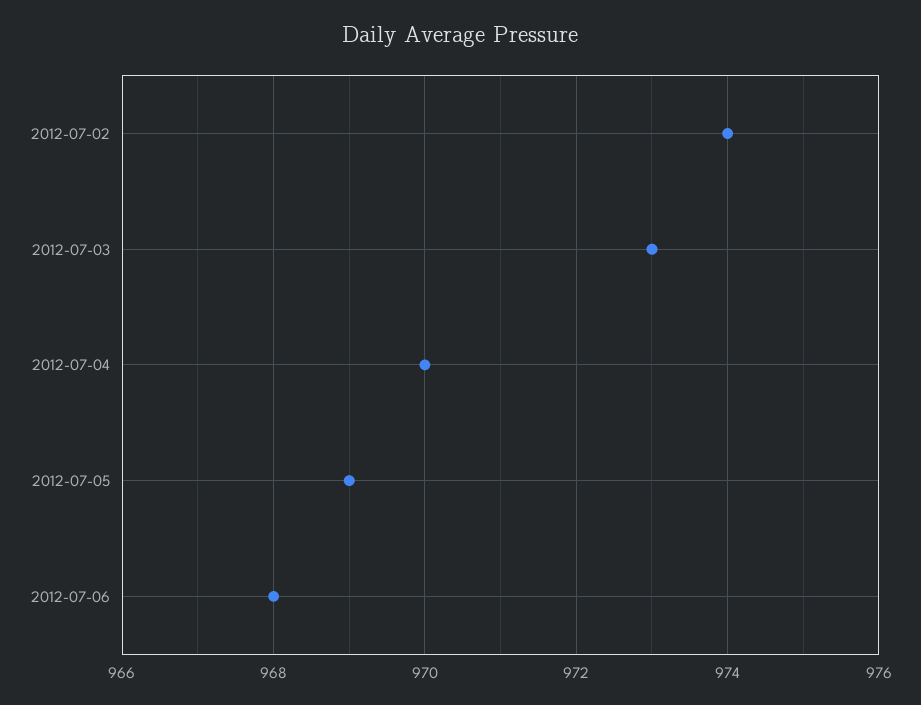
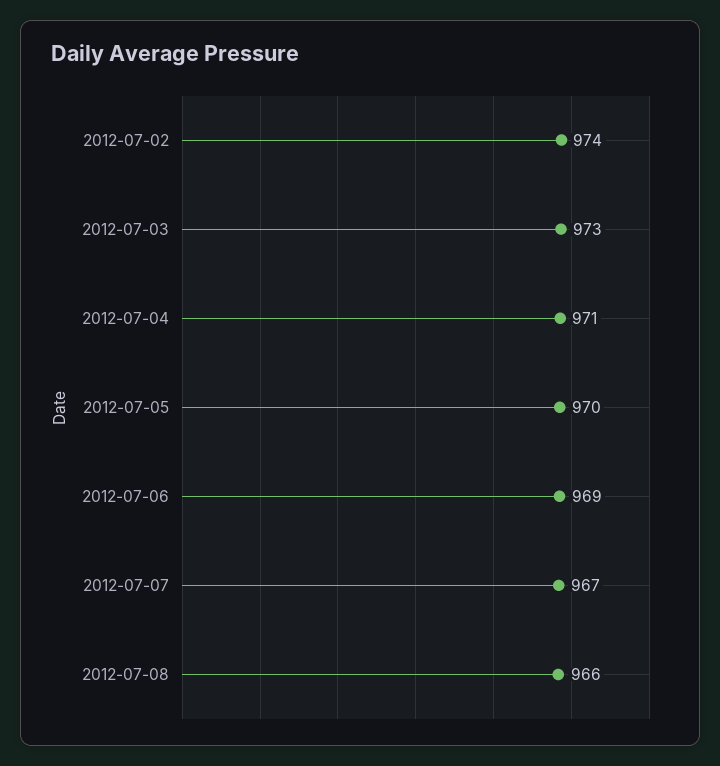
2012-07-04: 970 -> 971
2012-07-05: 969 -> 970
2012-07-06: 968 -> 969
2012-07-07: none -> 967
2012-07-08: none -> 966

